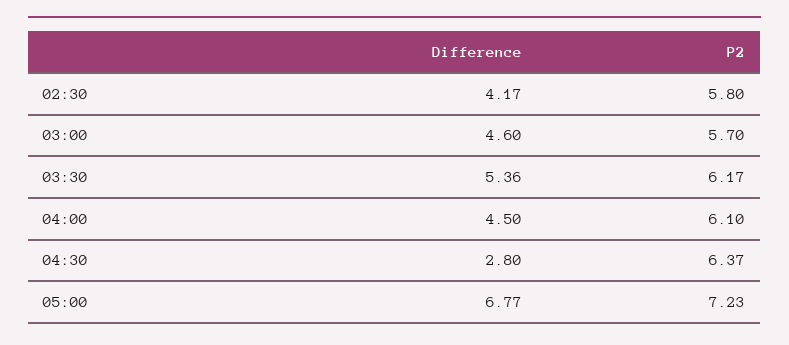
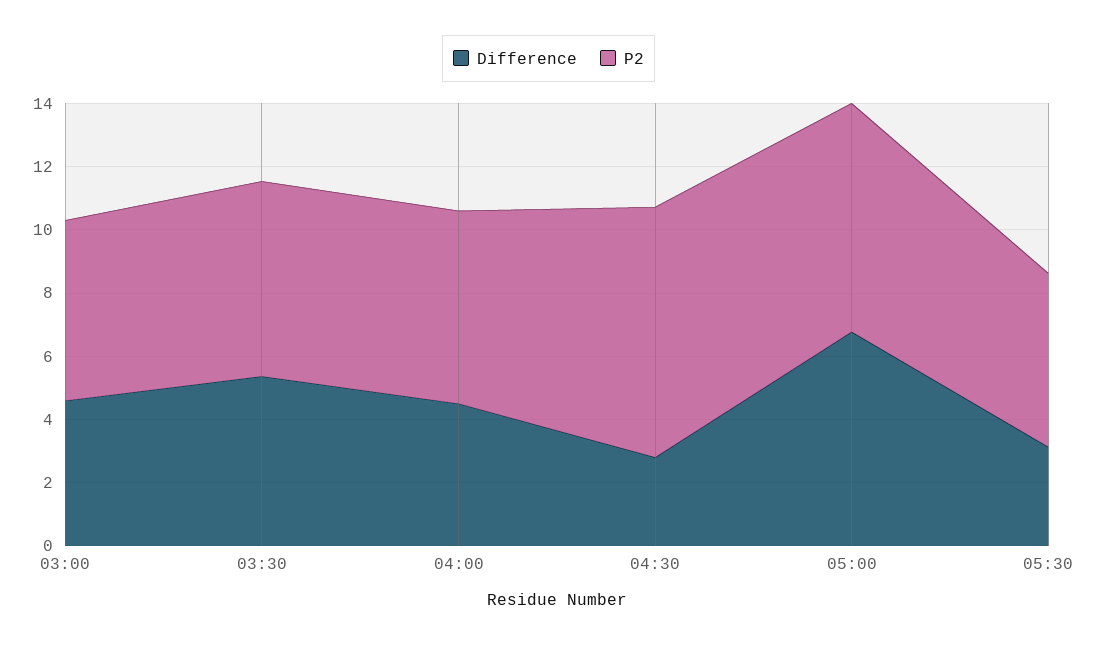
Difference, 02:30: 4.17 -> none
P2, 02:30: 5.8 -> none
P2, 04:30: 6.37 -> 8
Difference, 05:30: none -> 3
P2, 05:30: none -> 5.5

